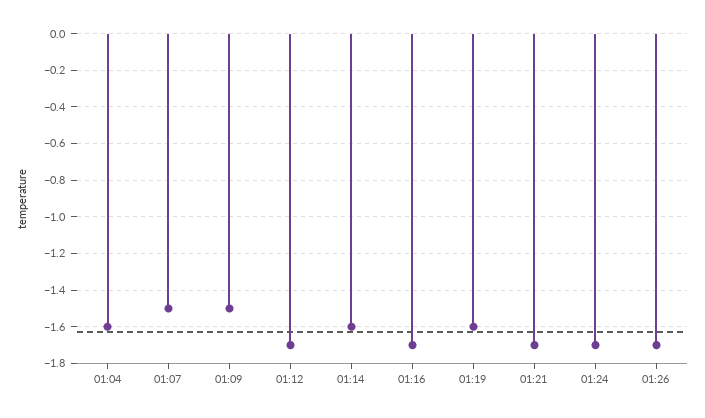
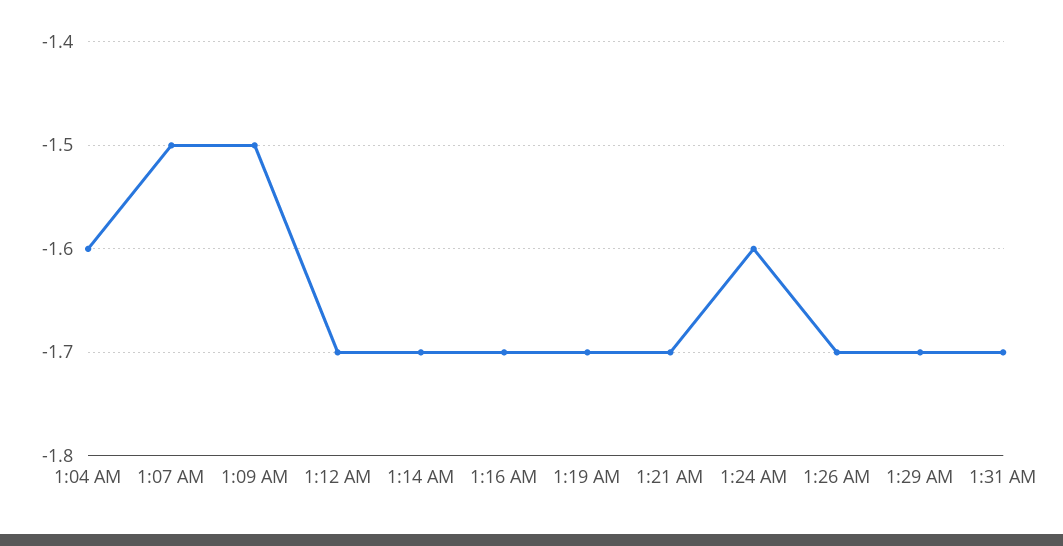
01:14: -1.6 -> -1.7
01:19: -1.6 -> -1.7
01:24: -1.7 -> -1.6
1:29 AM: none -> -1.7
1:31 AM: none -> -1.7

